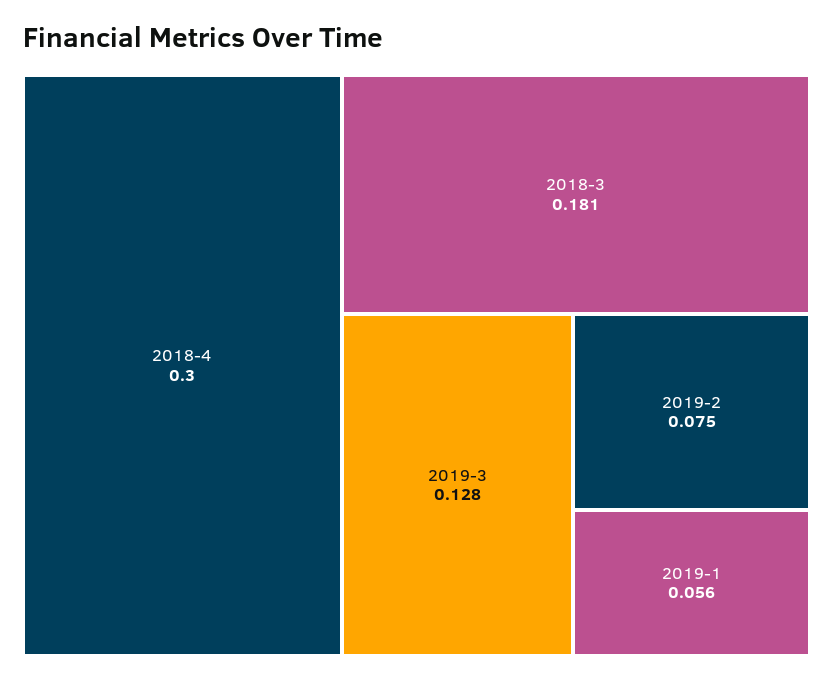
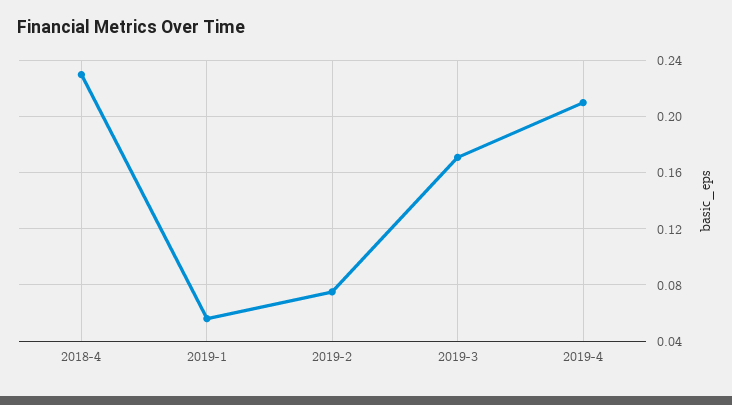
2018-4: 0.3 -> 0.23
2018-3: 0.181 -> none
2019-3: 0.128 -> 0.17
2019-4: none -> 0.21

